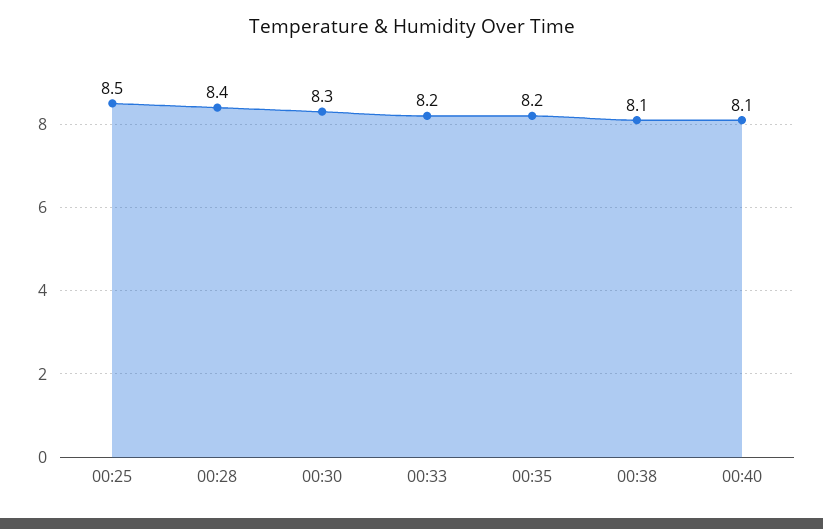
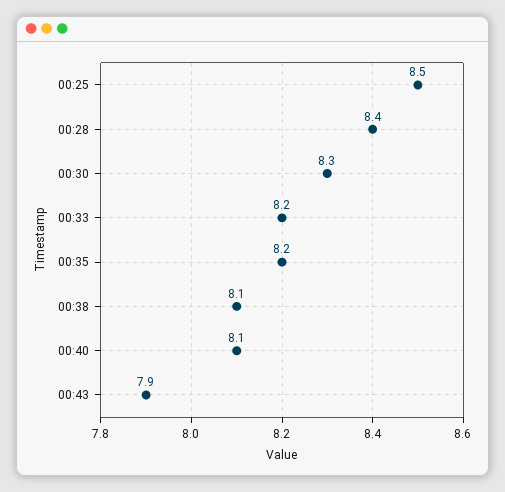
00:43: none -> 7.9

